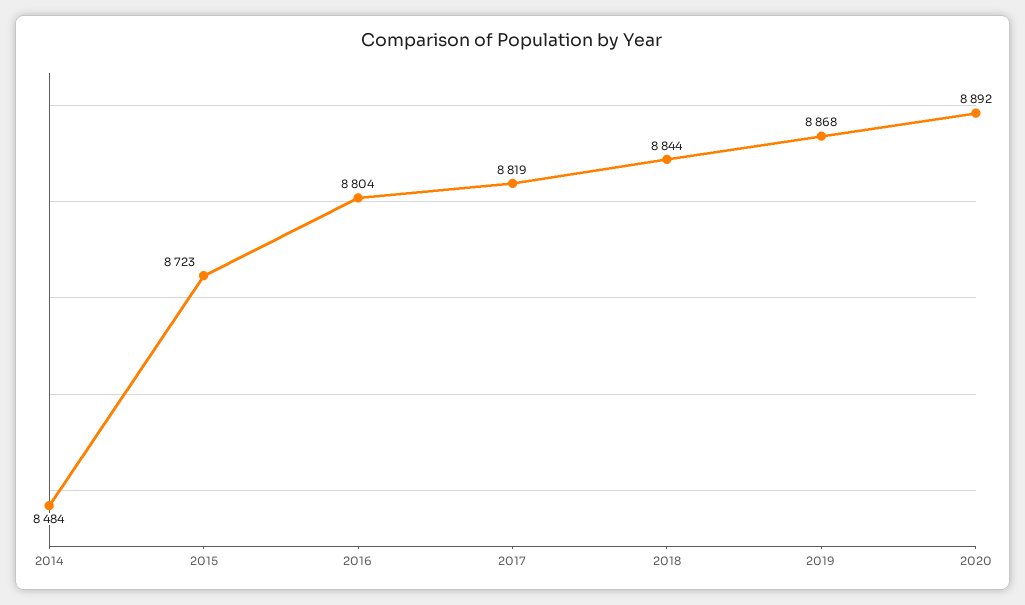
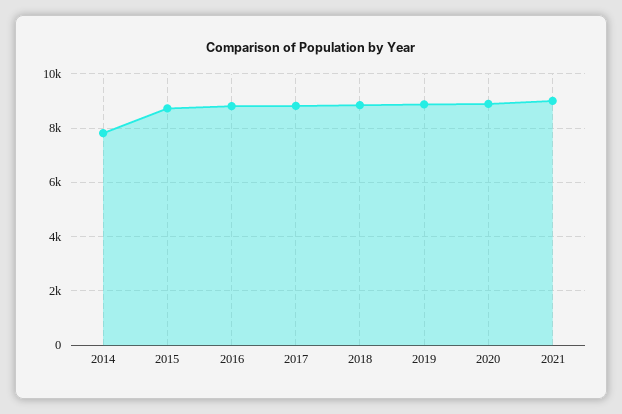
2014: 8484 -> 7750
2021: none -> 9000

